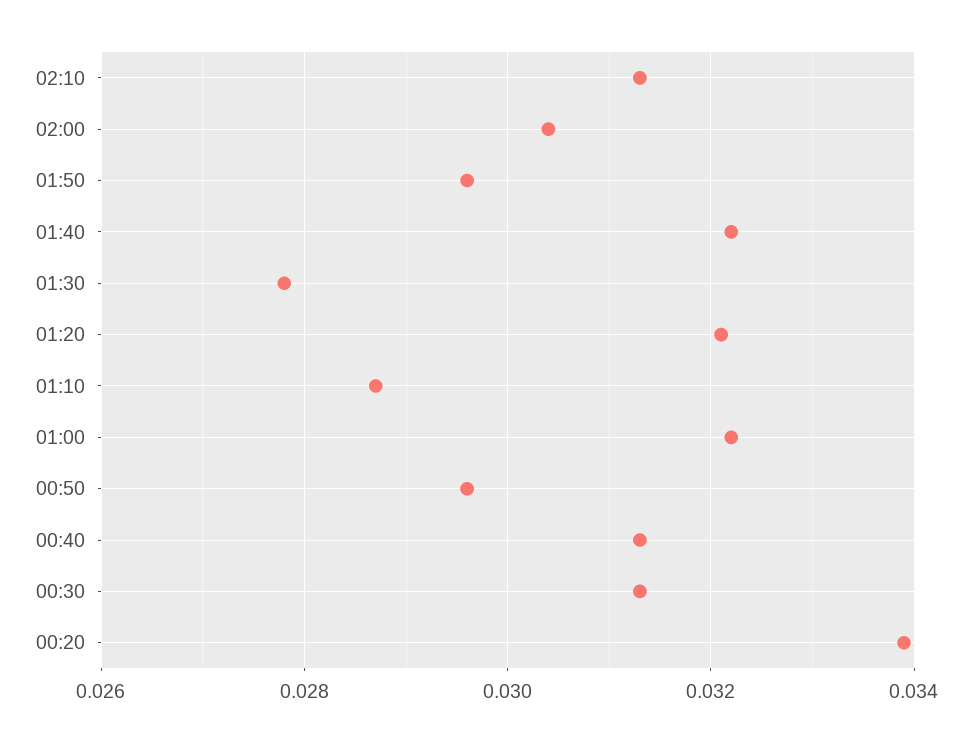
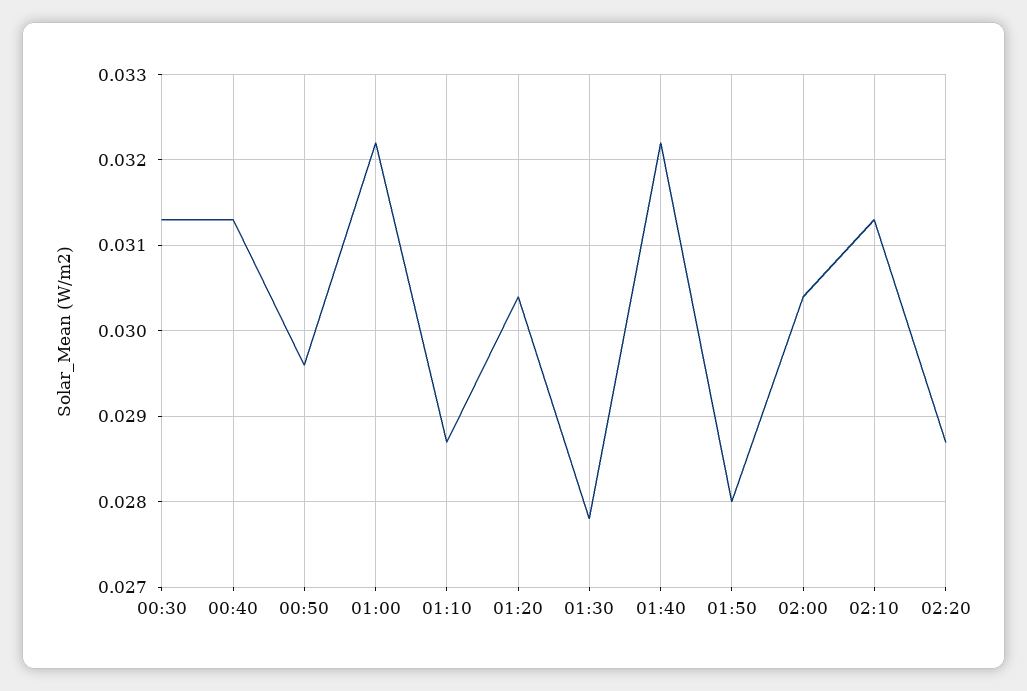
01:50: 0.0295 -> 0.028
01:20: 0.032 -> 0.0304
00:20: 0.034 -> none
02:20: none -> 0.0287

